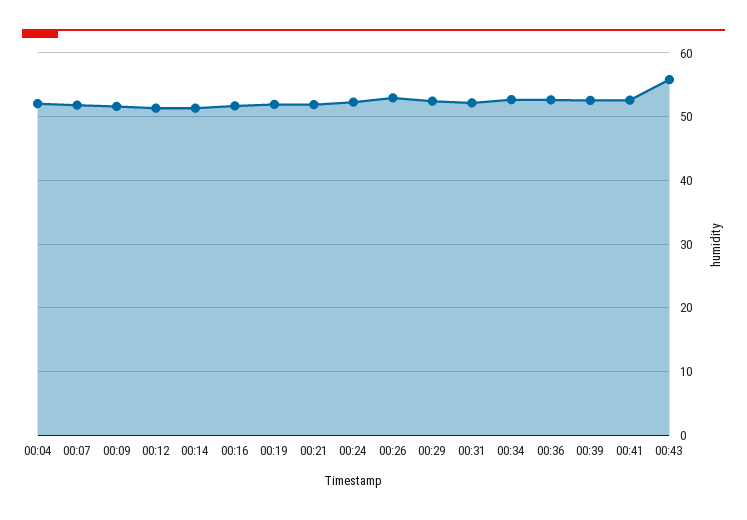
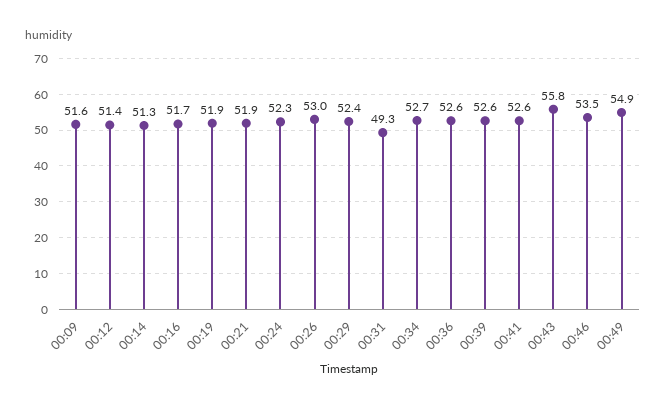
00:04: 52 -> none
00:07: 52 -> none
00:31: 52 -> 49.3
00:46: none -> 53.5
00:49: none -> 54.9

